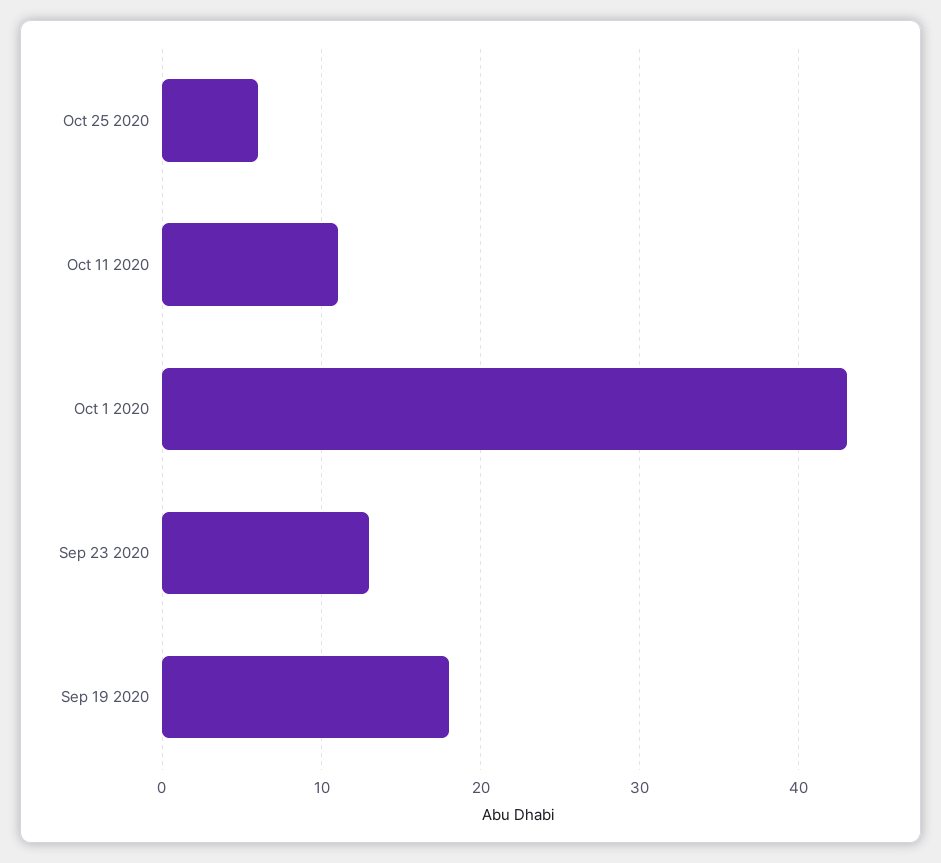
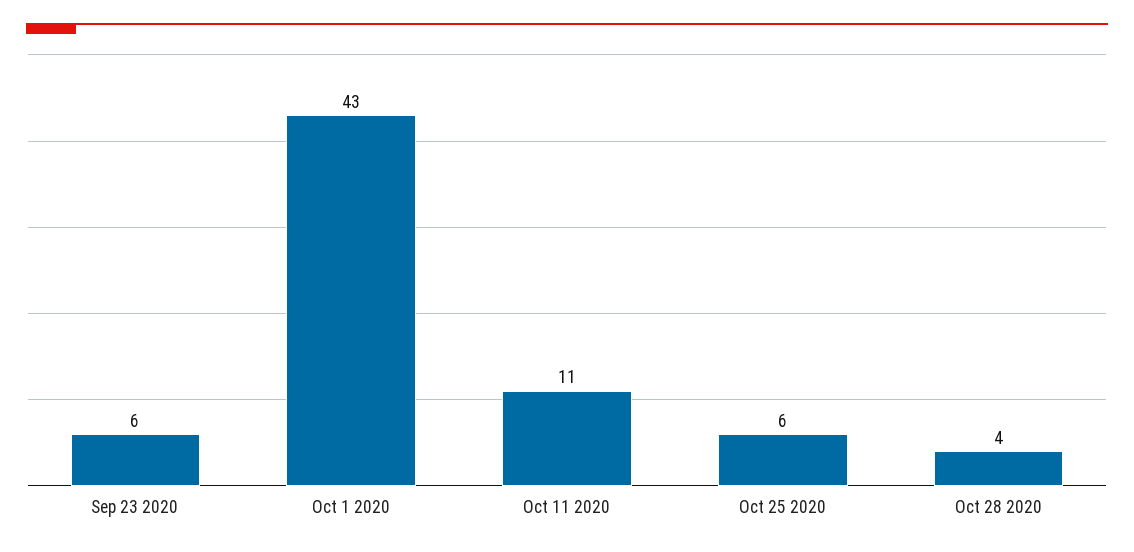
Sep 23 2020: 13 -> 6
Sep 19 2020: 18 -> none
Oct 28 2020: none -> 4

